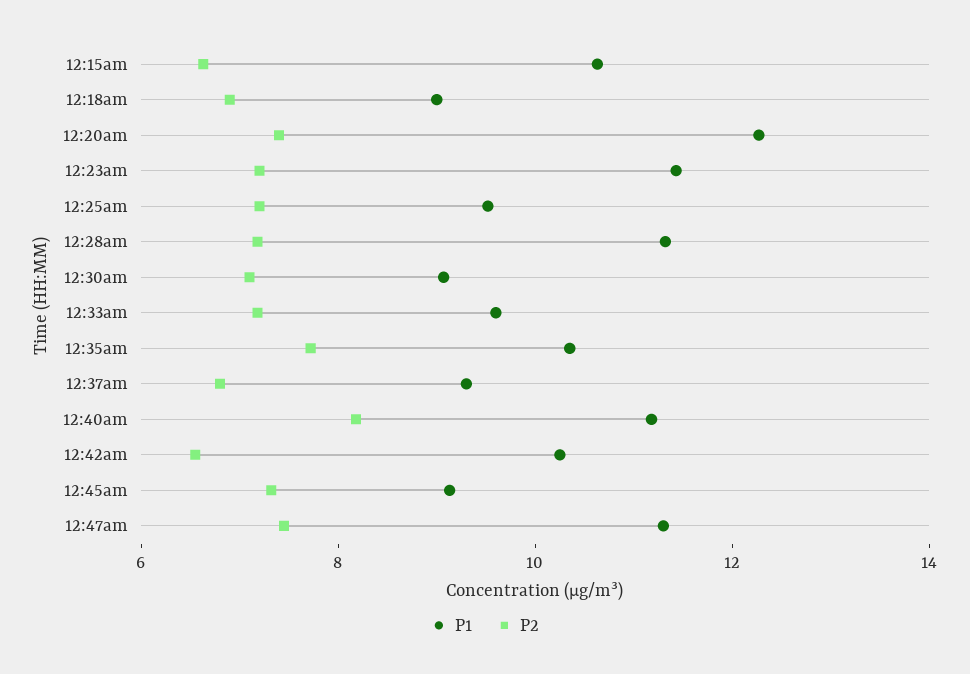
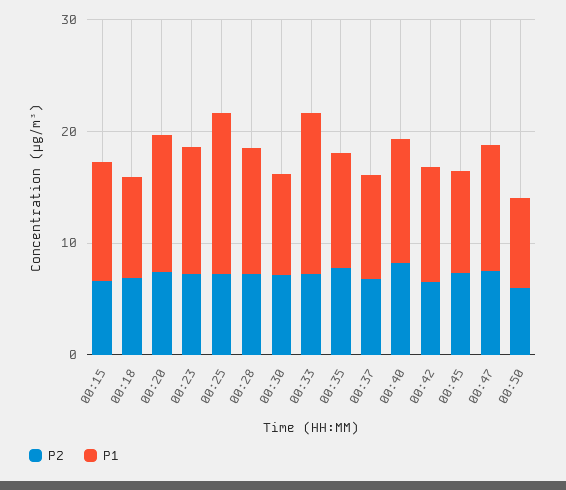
P1, 12:25am: 9.5 -> 14
P1, 12:33am: 9.5 -> 14
P2, 00:50: none -> 6
P1, 00:50: none -> 8

